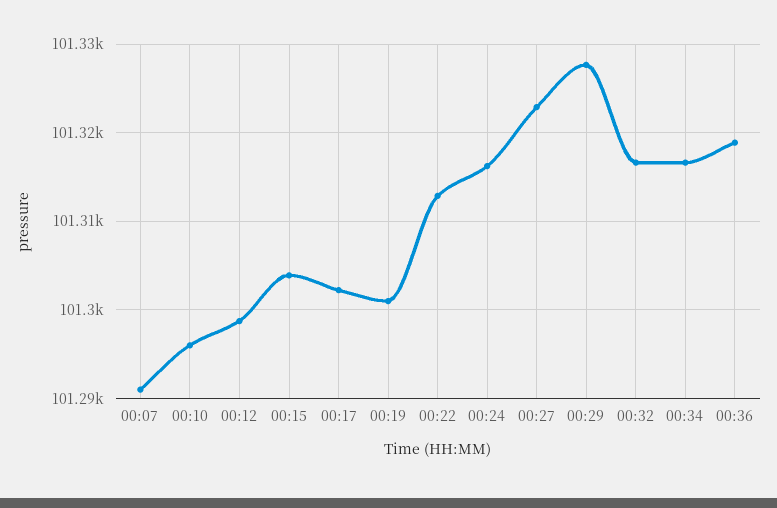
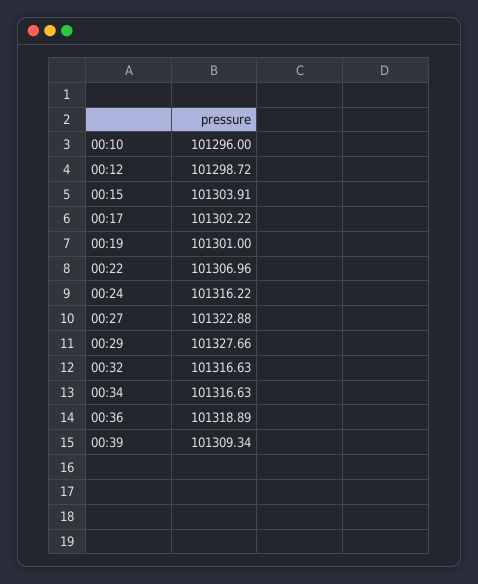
00:07: 101291 -> none
00:22: 101313 -> 101306.96
00:39: none -> 101309.34

